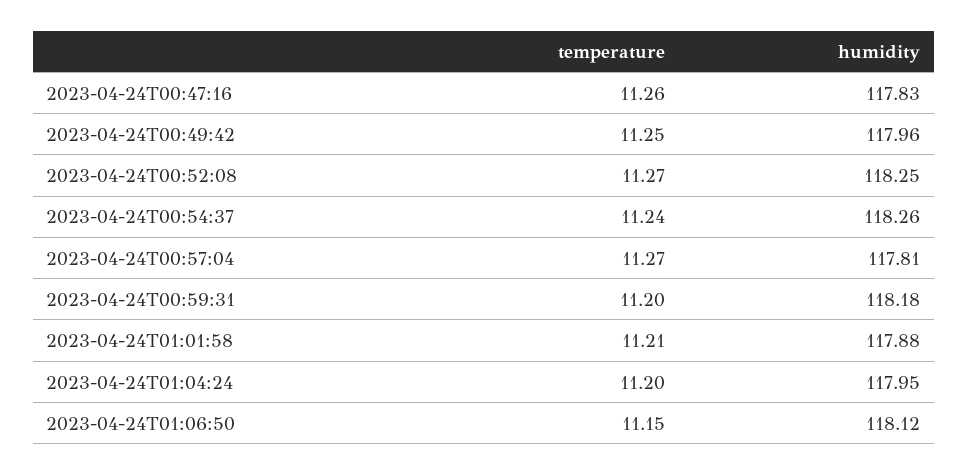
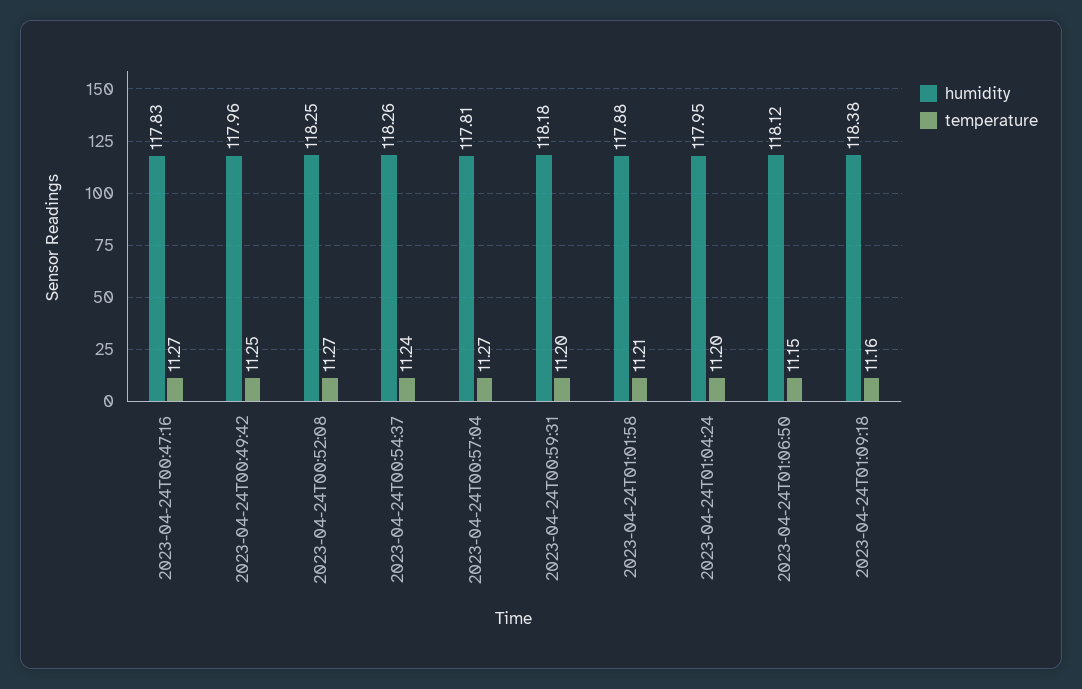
temperature, 2023-04-24T00:47:16: 11.26 -> 11.27
humidity, 2023-04-24T01:09:18: none -> 118.38
temperature, 2023-04-24T01:09:18: none -> 11.16

